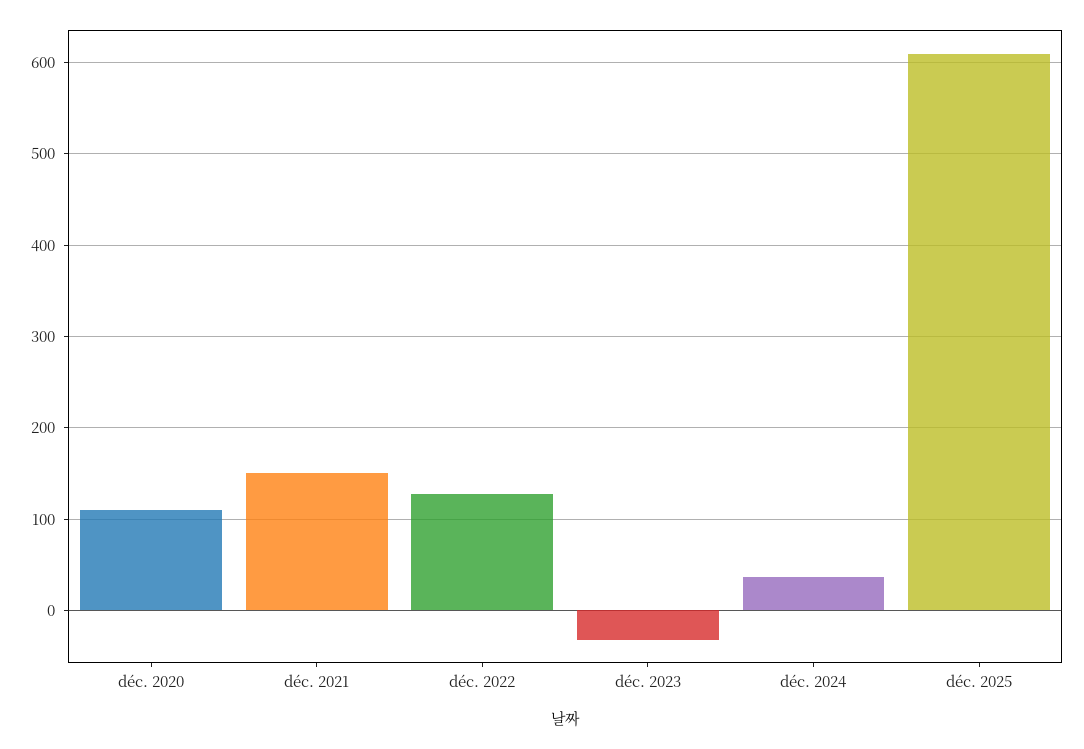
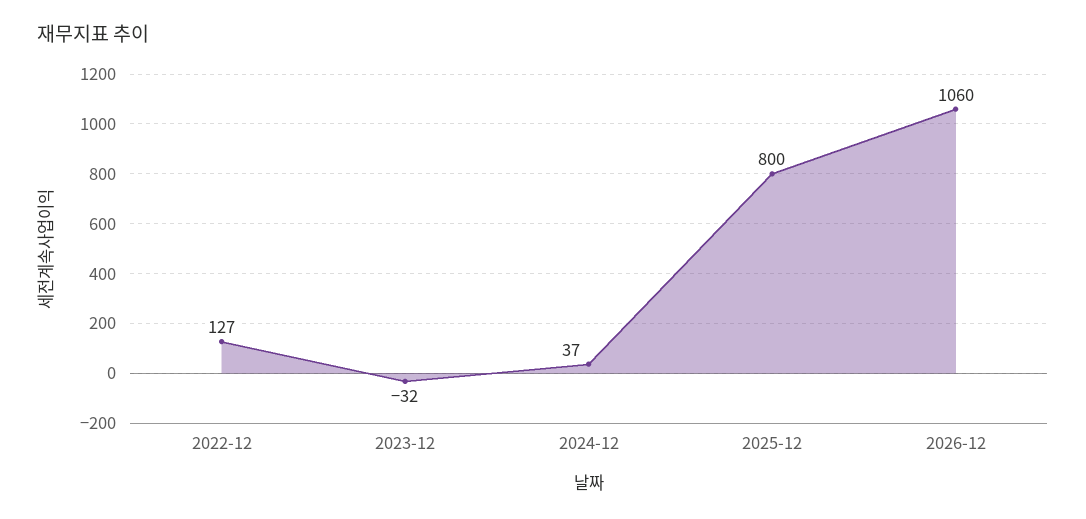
déc. 2020: 110 -> none
déc. 2021: 150 -> none
déc. 2025: 610 -> 800
2026-12: none -> 1060

